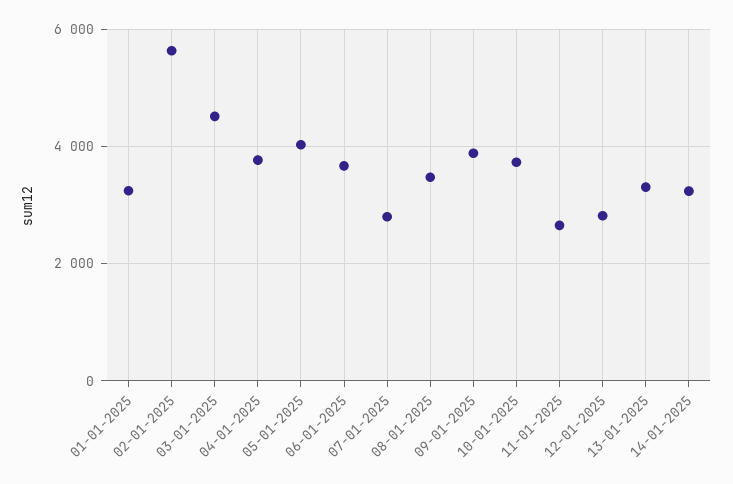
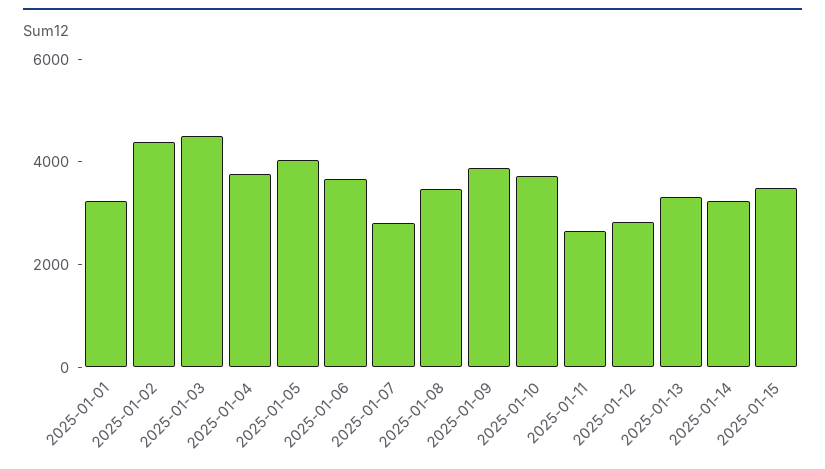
02-01-2025: 5600 -> 4500
2025-01-15: none -> 3500

